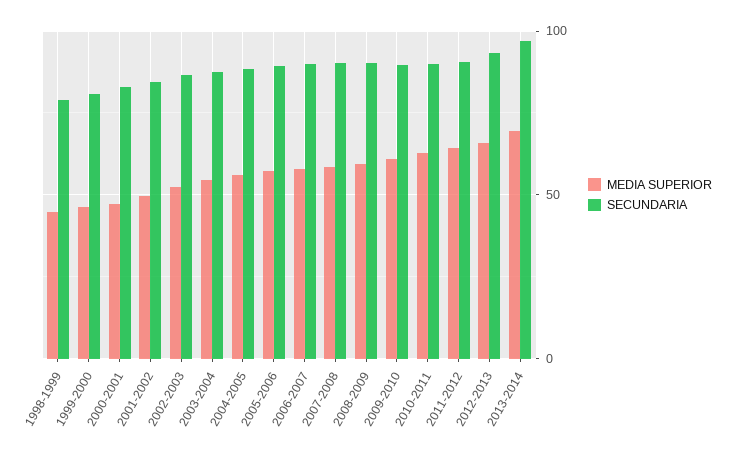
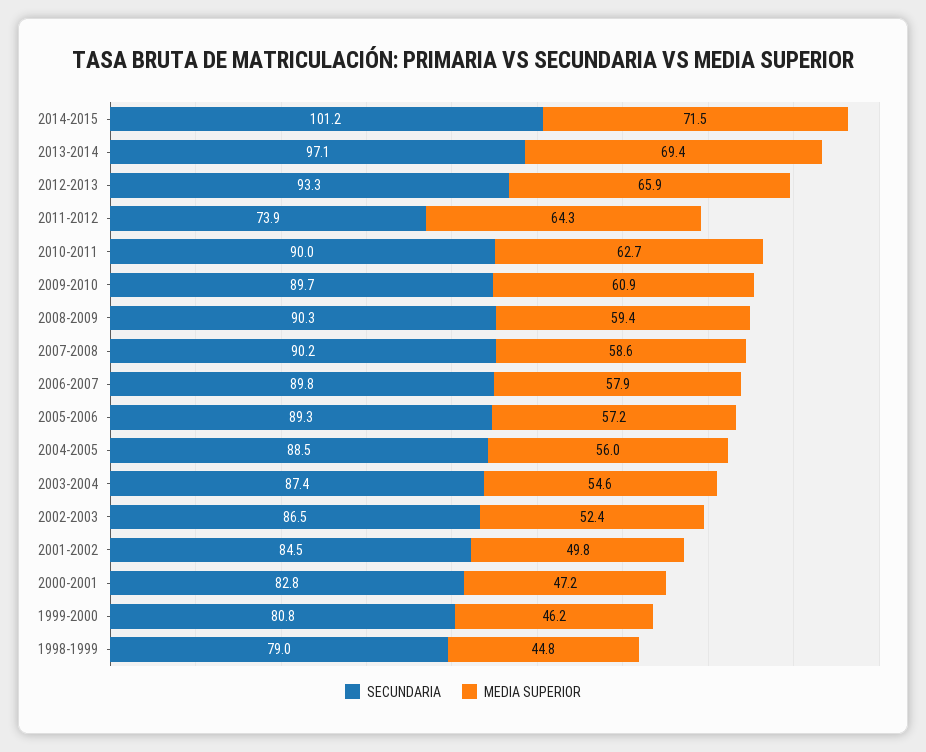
SECUNDARIA, 2011-2012: 90 -> 73.9
SECUNDARIA, 2014-2015: none -> 101.2
MEDIA SUPERIOR, 2014-2015: none -> 71.5

